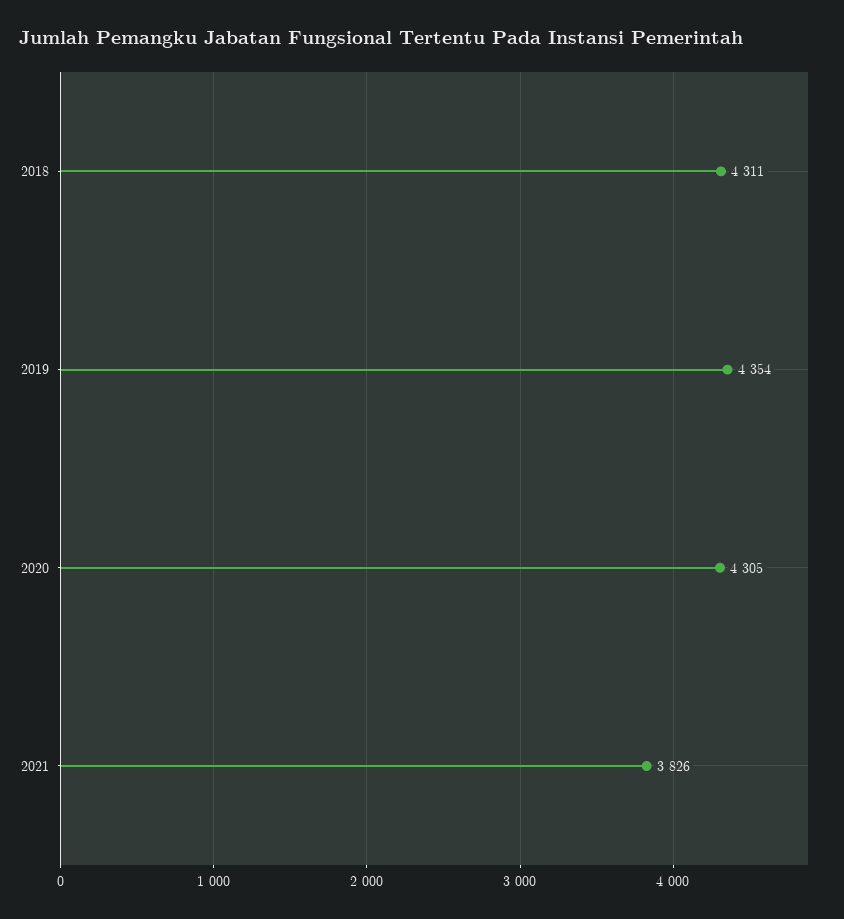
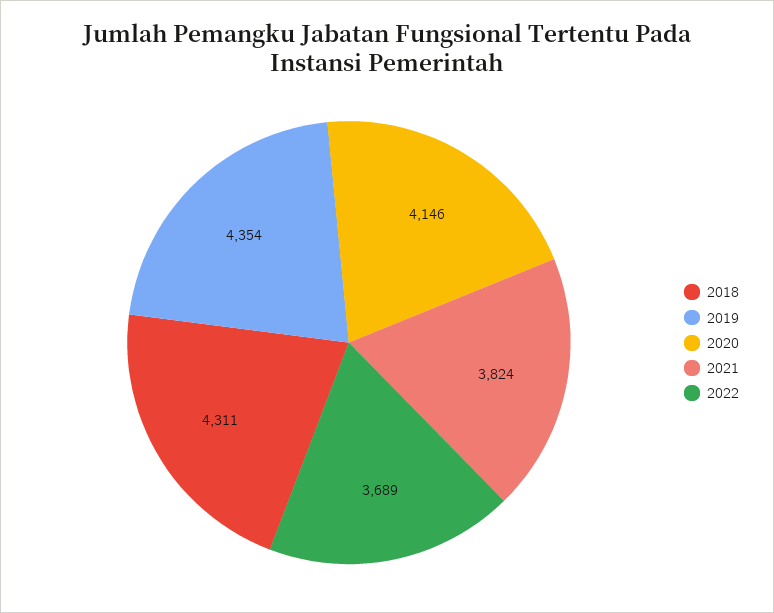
2020: 4305 -> 4146
2021: 3826 -> 3824
2022: none -> 3689

